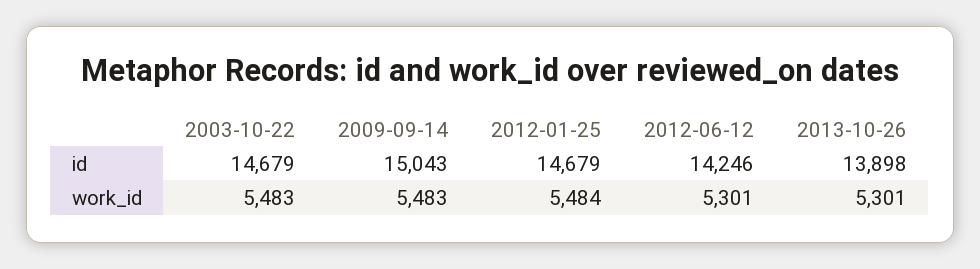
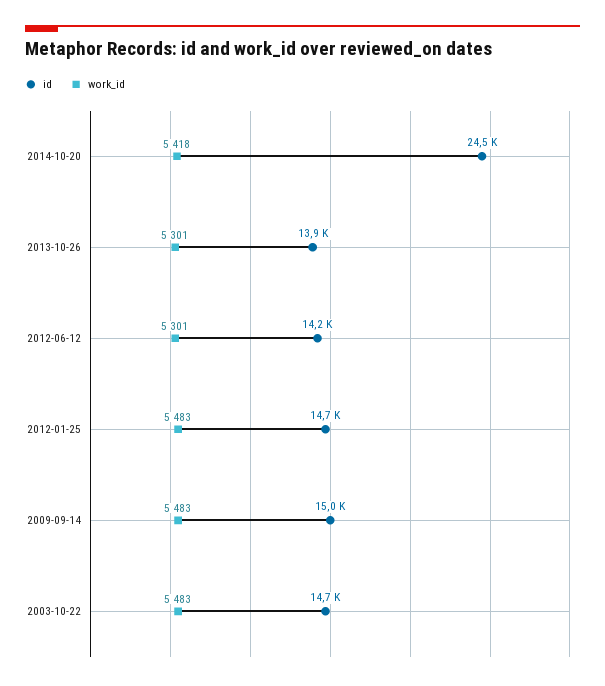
work_id, 2012-01-25: 5484 -> 5483
id, 2014-10-20: none -> 24500
work_id, 2014-10-20: none -> 5418

